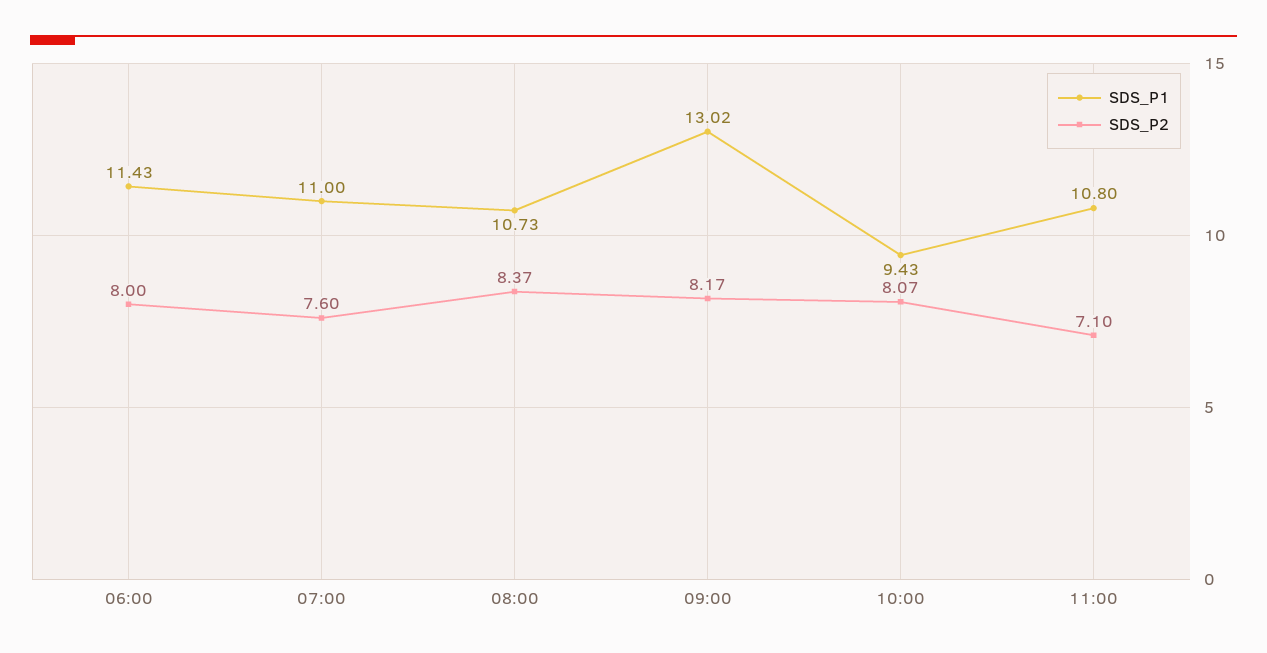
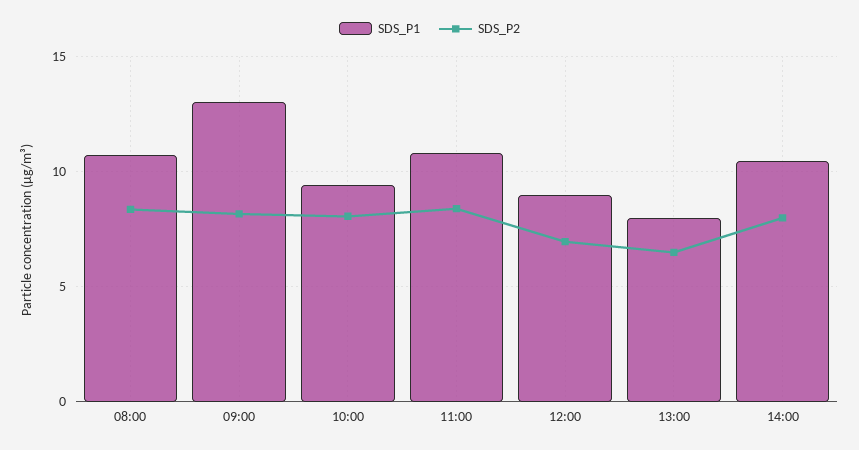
SDS_P1, 06:00: 11.43 -> none
SDS_P2, 06:00: 8 -> none
SDS_P1, 07:00: 11 -> none
SDS_P2, 07:00: 7.6 -> none
SDS_P2, 11:00: 7.1 -> 8.5
SDS_P1, 12:00: none -> 9
SDS_P2, 12:00: none -> 7
SDS_P1, 13:00: none -> 8
SDS_P2, 13:00: none -> 6.5
SDS_P1, 14:00: none -> 10.5
SDS_P2, 14:00: none -> 8

